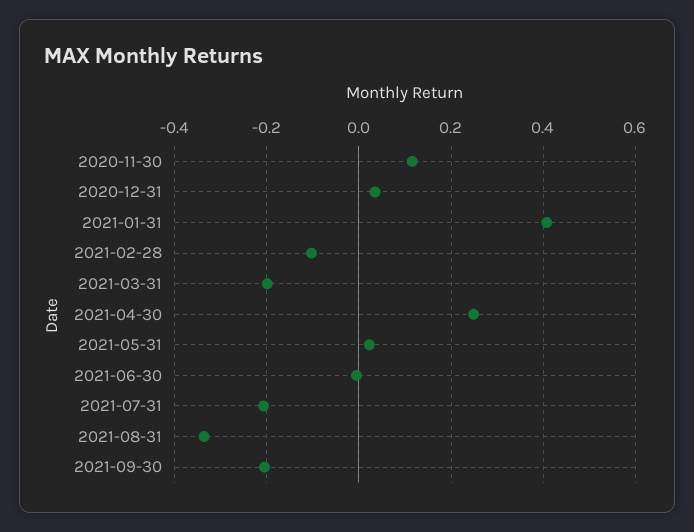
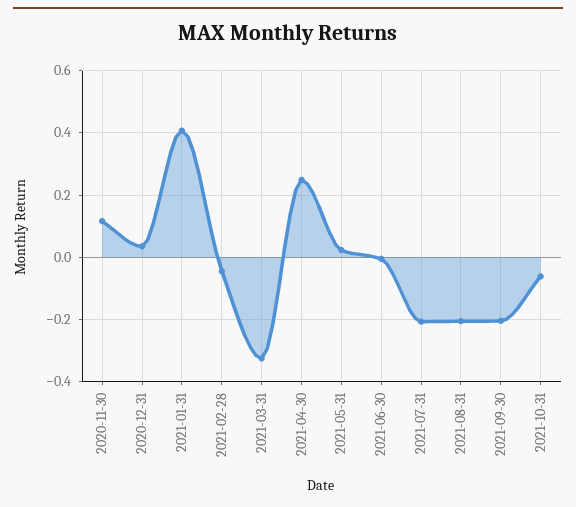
2021-02-28: -0.1 -> -0.04
2021-03-31: -0.2 -> -0.32
2021-08-31: -0.34 -> -0.2
2021-10-31: none -> -0.06

